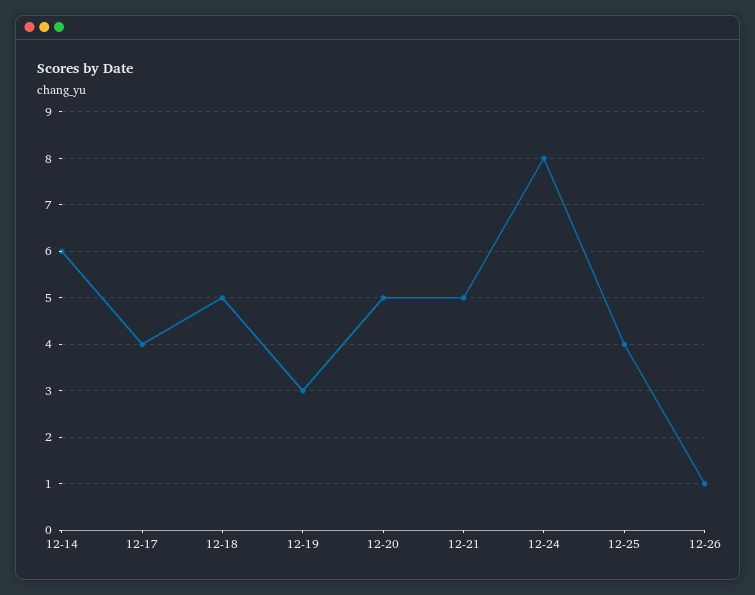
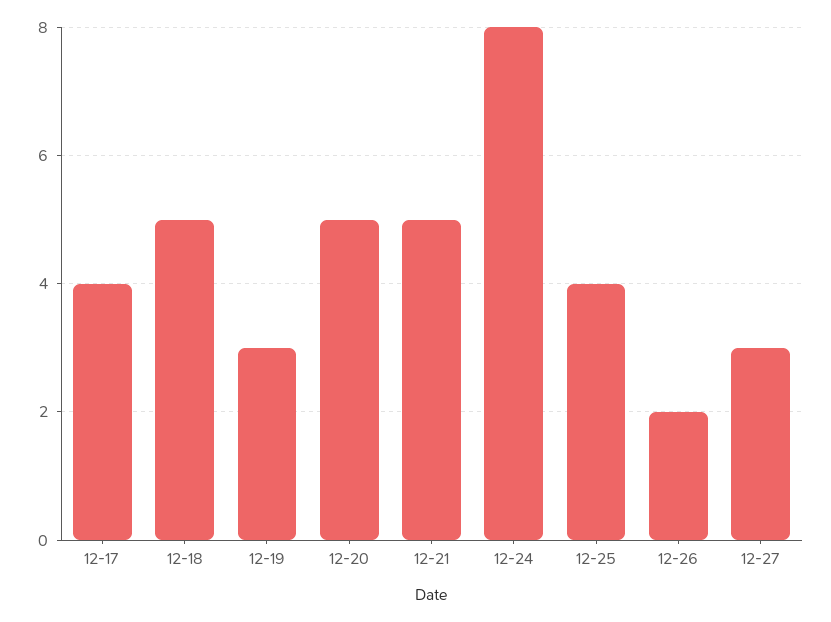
12-14: 6 -> none
12-26: 1 -> 2
12-27: none -> 3

